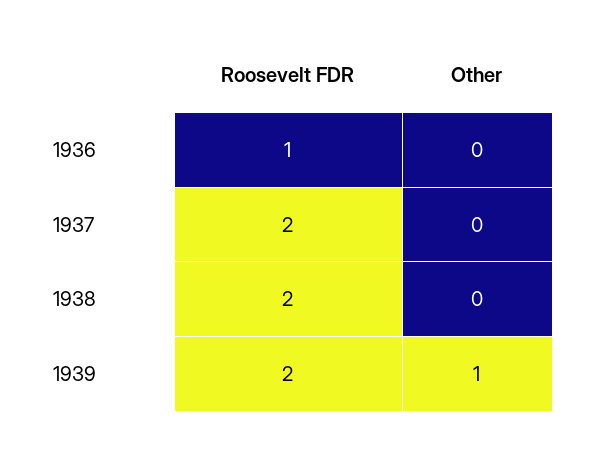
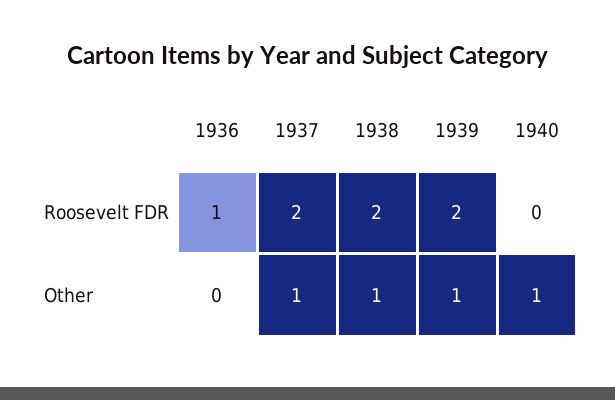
Other, 1937: 0 -> 1
Other, 1938: 0 -> 1
Roosevelt FDR, 1940: none -> 0
Other, 1940: none -> 1

